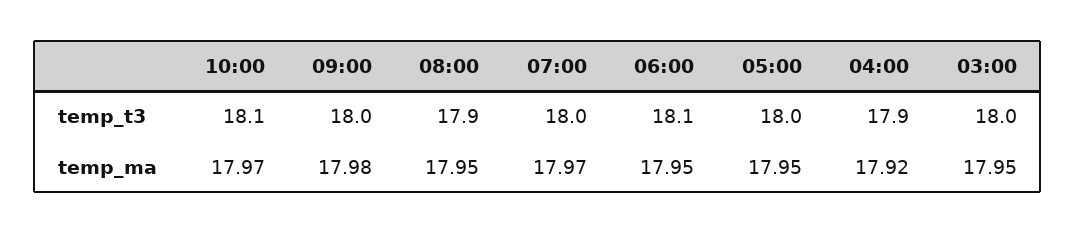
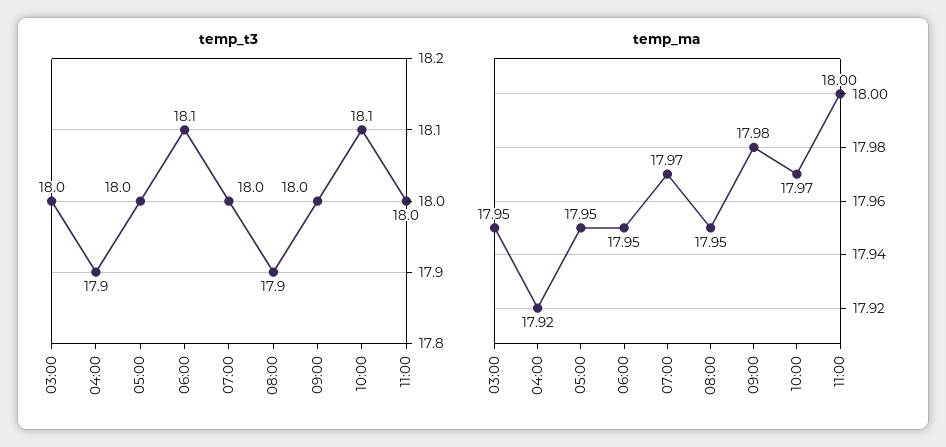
temp_t3, 11:00: none -> 18
temp_ma, 11:00: none -> 18

